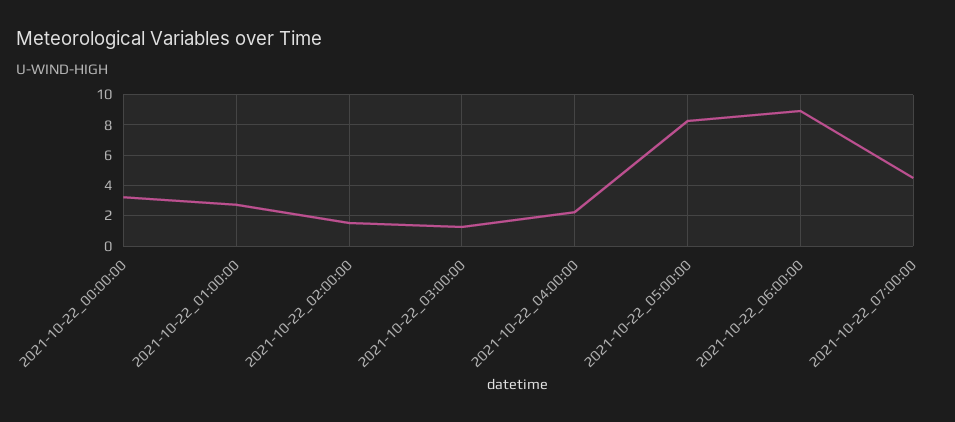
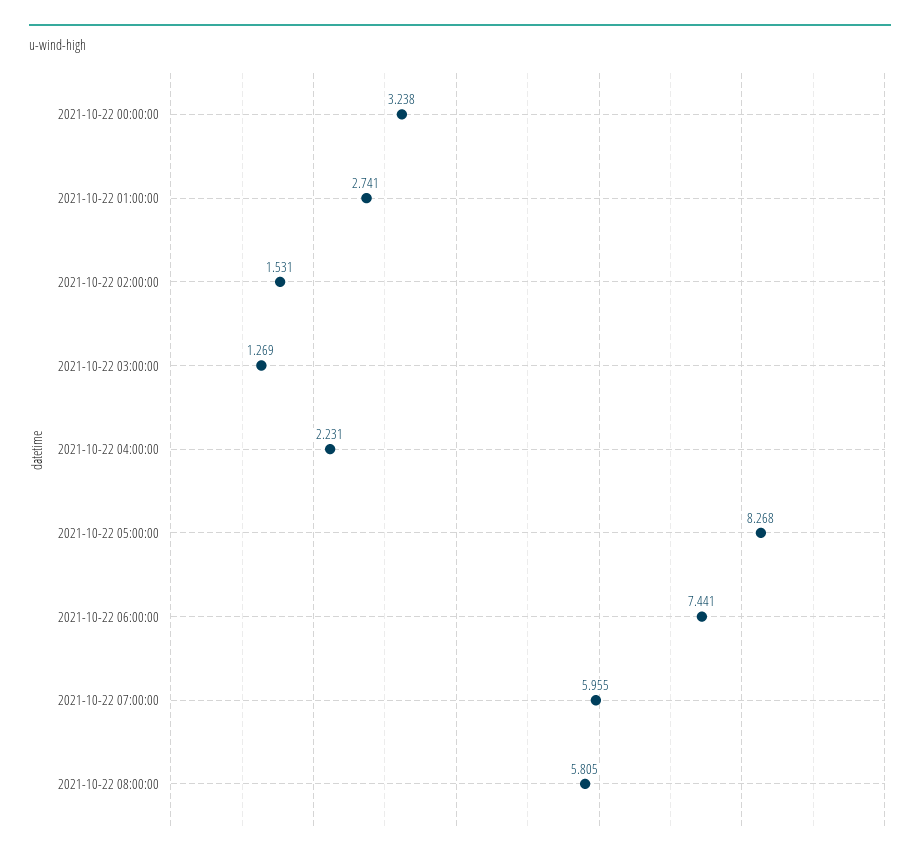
2021-10-22_06:00:00: 9 -> 7.441
2021-10-22_07:00:00: 4.5 -> 5.955
2021-10-22 08:00:00: none -> 5.805

